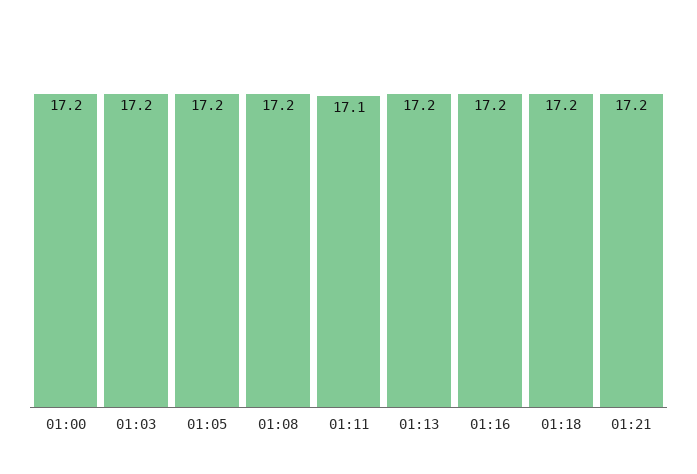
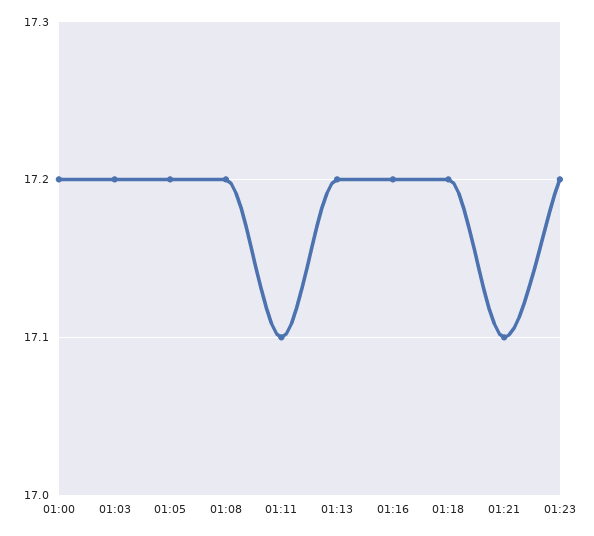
01:21: 17.2 -> 17.1
01:23: none -> 17.2

